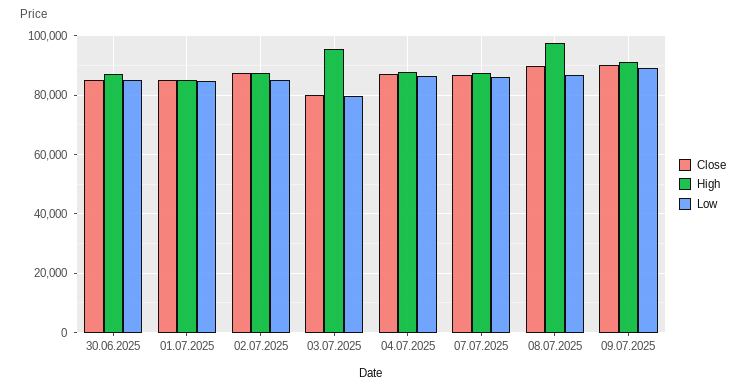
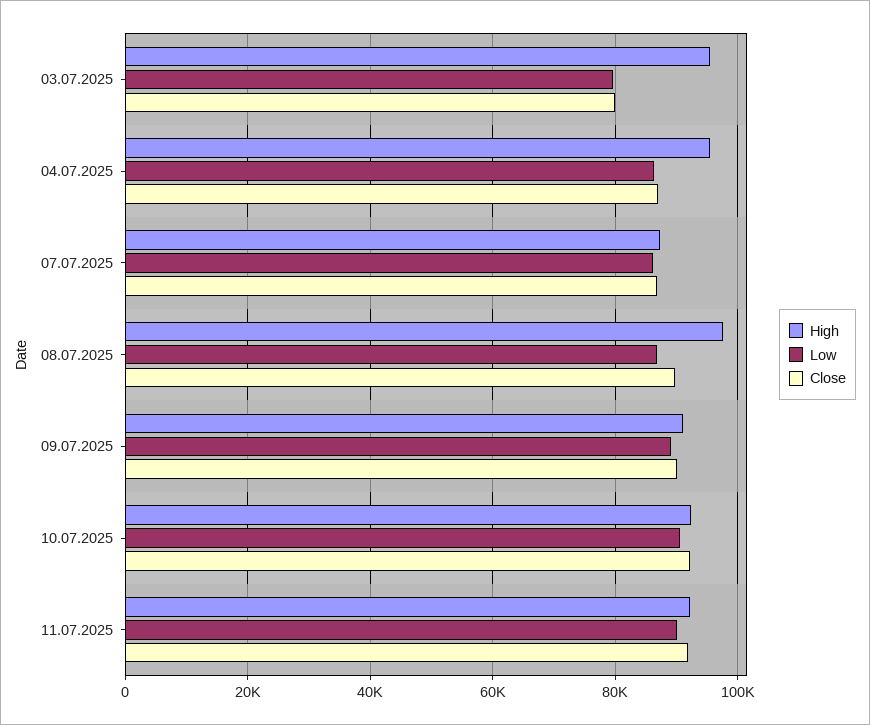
Close, 30.06.2025: 85000 -> none
High, 30.06.2025: 87500 -> none
Low, 30.06.2025: 85000 -> none
Close, 01.07.2025: 85000 -> none
High, 01.07.2025: 85000 -> none
Low, 01.07.2025: 85000 -> none
Close, 02.07.2025: 87500 -> none
High, 02.07.2025: 87500 -> none
Low, 02.07.2025: 85000 -> none
High, 04.07.2025: 87500 -> 96000
High, 10.07.2025: none -> 92000
Low, 10.07.2025: none -> 90000
Close, 10.07.2025: none -> 92000
High, 11.07.2025: none -> 92000
Low, 11.07.2025: none -> 90000
Close, 11.07.2025: none -> 92000

